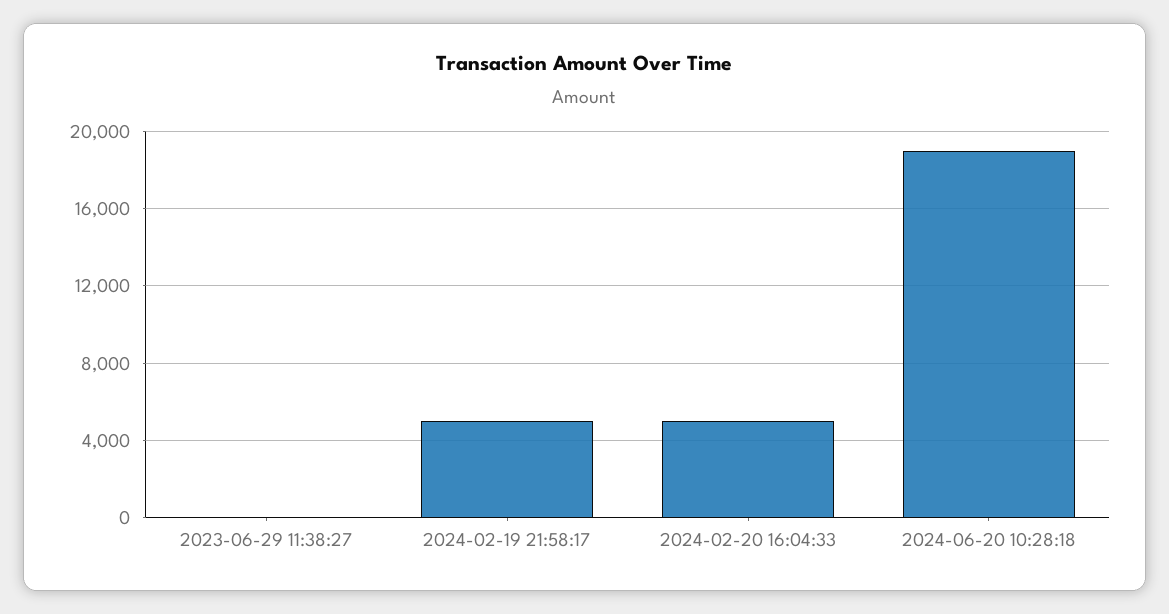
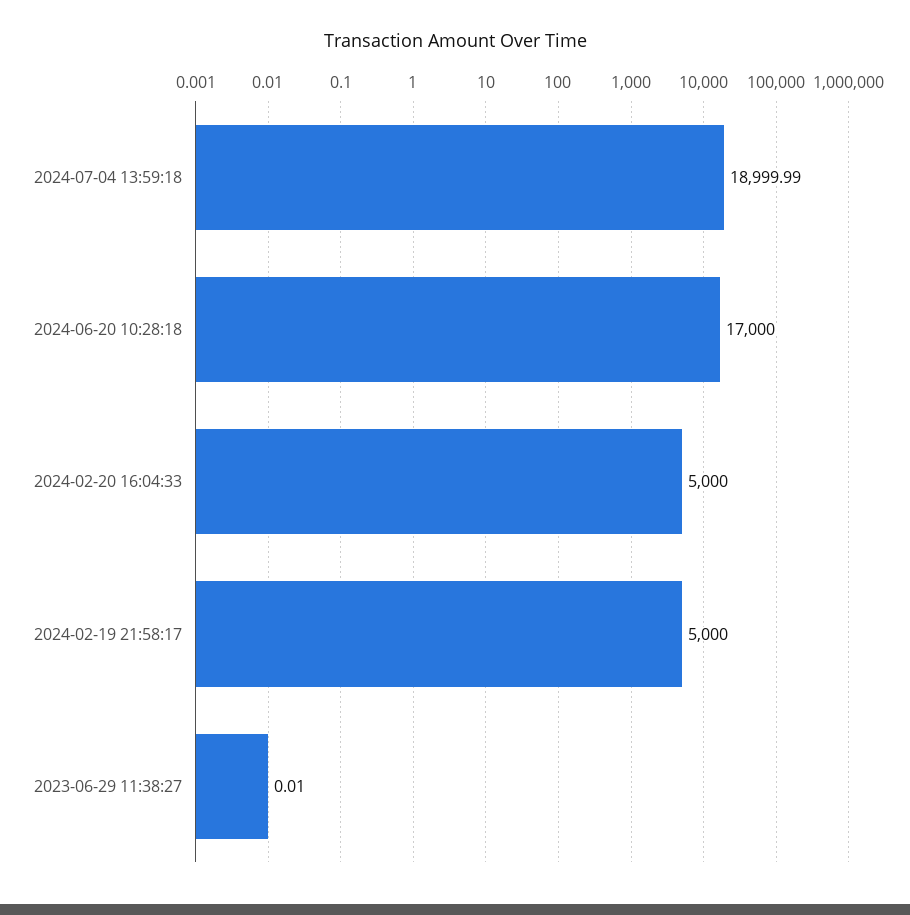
2024-06-20 10:28:18: 19000 -> 17000
2024-07-04 13:59:18: none -> 18999.99

